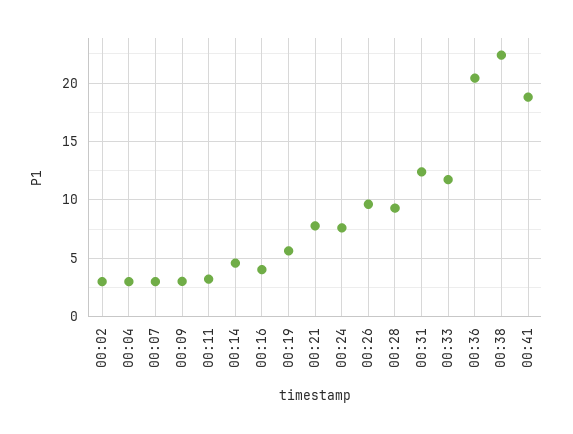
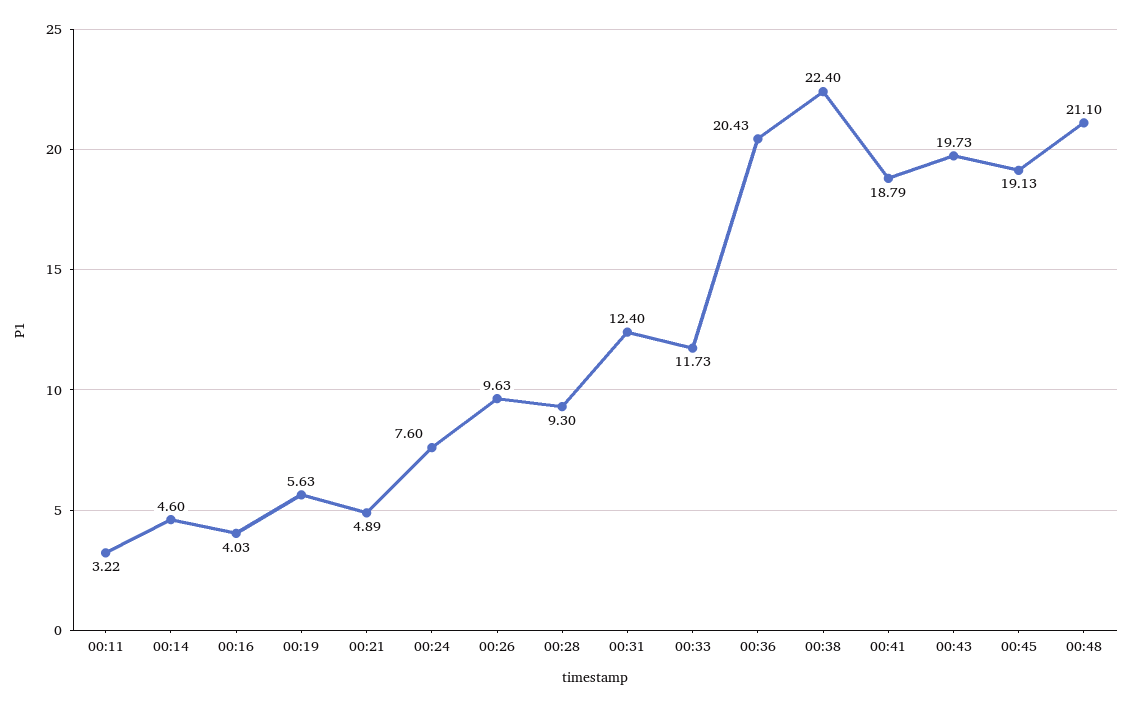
00:02: 3 -> none
00:04: 3 -> none
00:07: 3 -> none
00:09: 3 -> none
00:21: 8 -> 4.89
00:43: none -> 19.73
00:45: none -> 19.13
00:48: none -> 21.1

